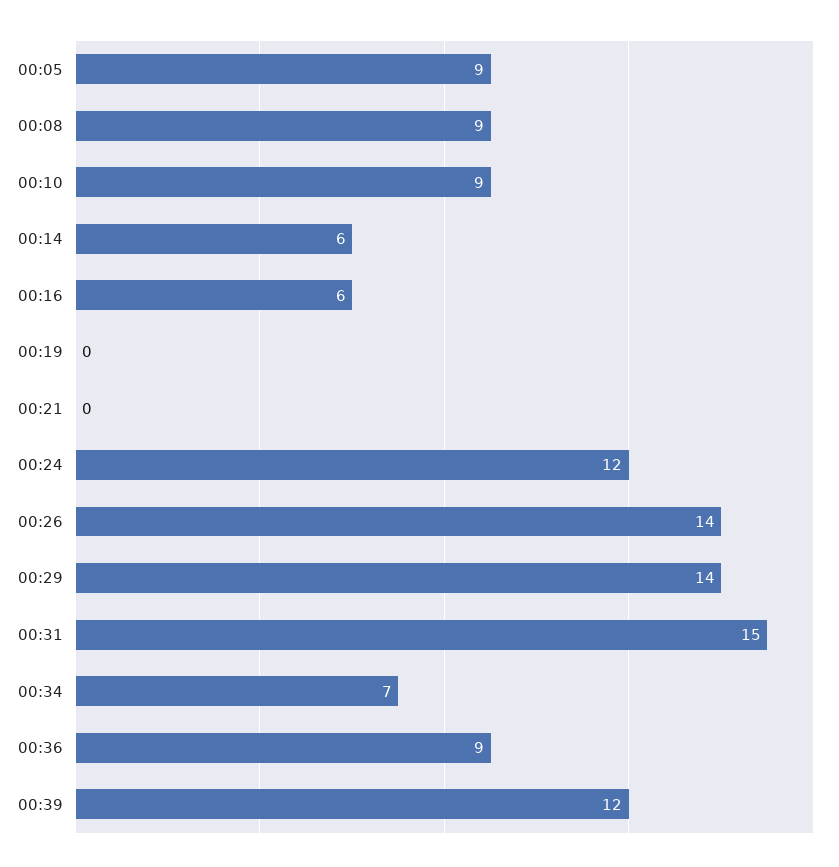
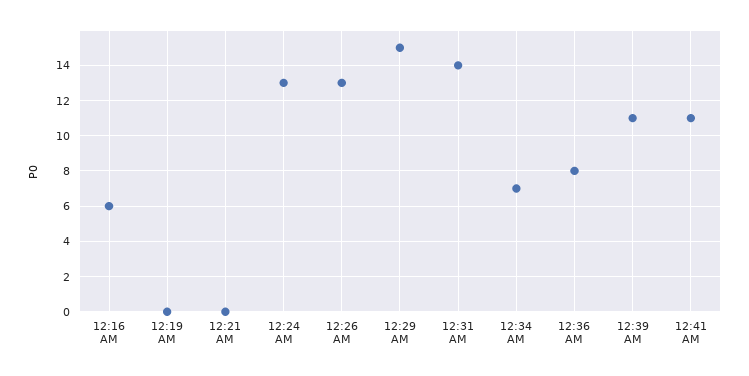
00:05: 9 -> none
00:08: 9 -> none
00:10: 9 -> none
00:14: 6 -> none
00:24: 12 -> 13
00:26: 14 -> 13
00:29: 14 -> 15
00:31: 15 -> 14
00:36: 9 -> 8
00:39: 12 -> 11
12:41 AM: none -> 11

